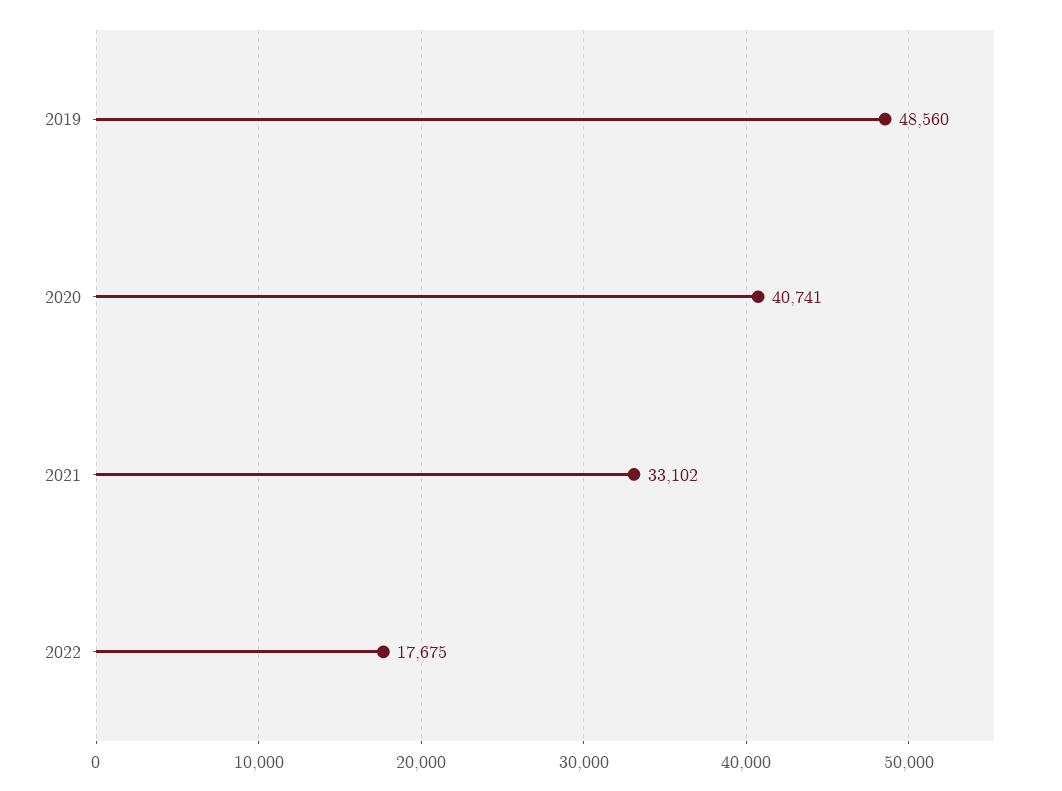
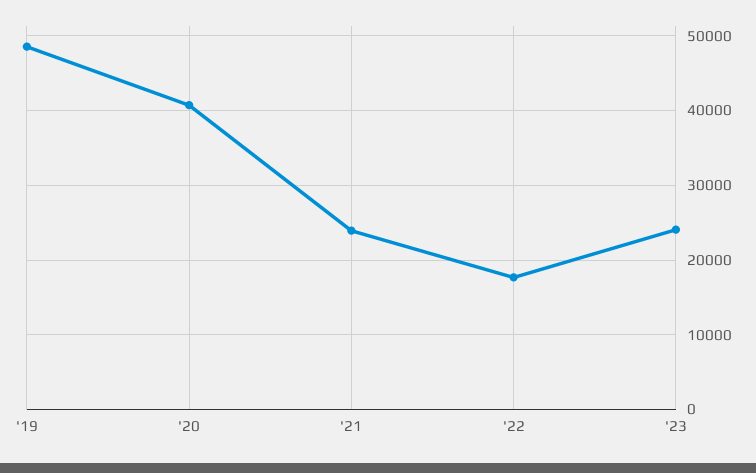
2021: 33102 -> 24000
'23: none -> 24000

